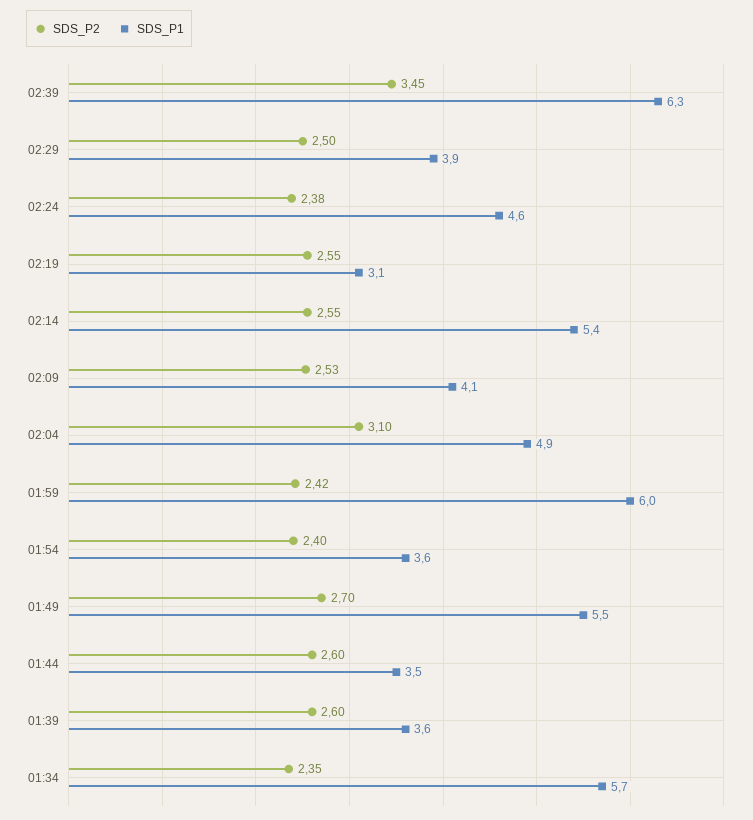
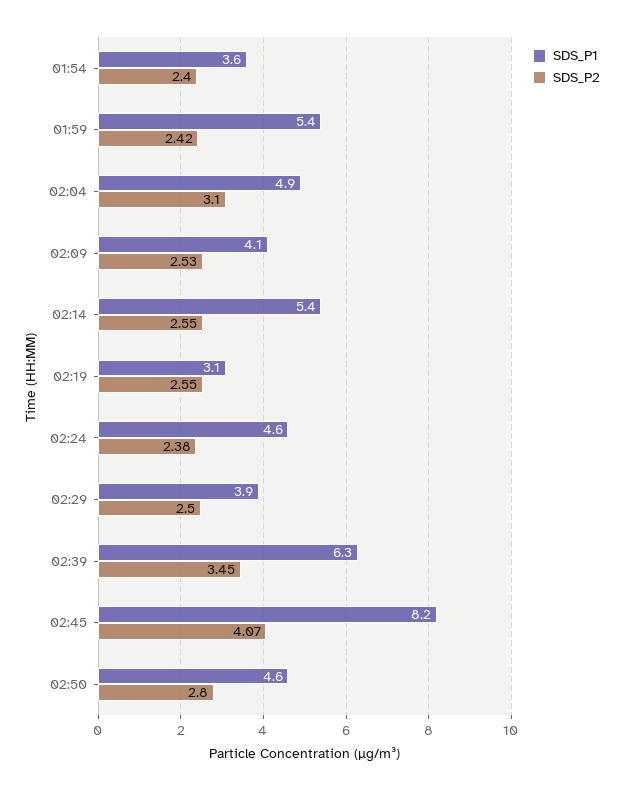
SDS_P1, 01:59: 6 -> 5.4
SDS_P2, 01:49: 2.7 -> none
SDS_P1, 01:49: 5.5 -> none
SDS_P2, 01:44: 2.6 -> none
SDS_P1, 01:44: 3.5 -> none
SDS_P2, 01:39: 2.6 -> none
SDS_P1, 01:39: 3.6 -> none
SDS_P2, 01:34: 2.35 -> none
SDS_P1, 01:34: 5.7 -> none
SDS_P1, 02:45: none -> 8.2
SDS_P2, 02:45: none -> 4.07
SDS_P1, 02:50: none -> 4.6
SDS_P2, 02:50: none -> 2.8

